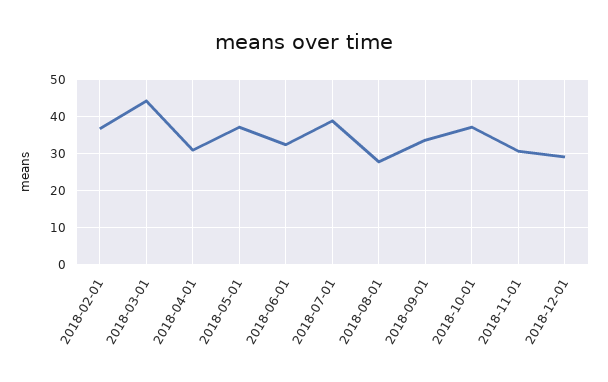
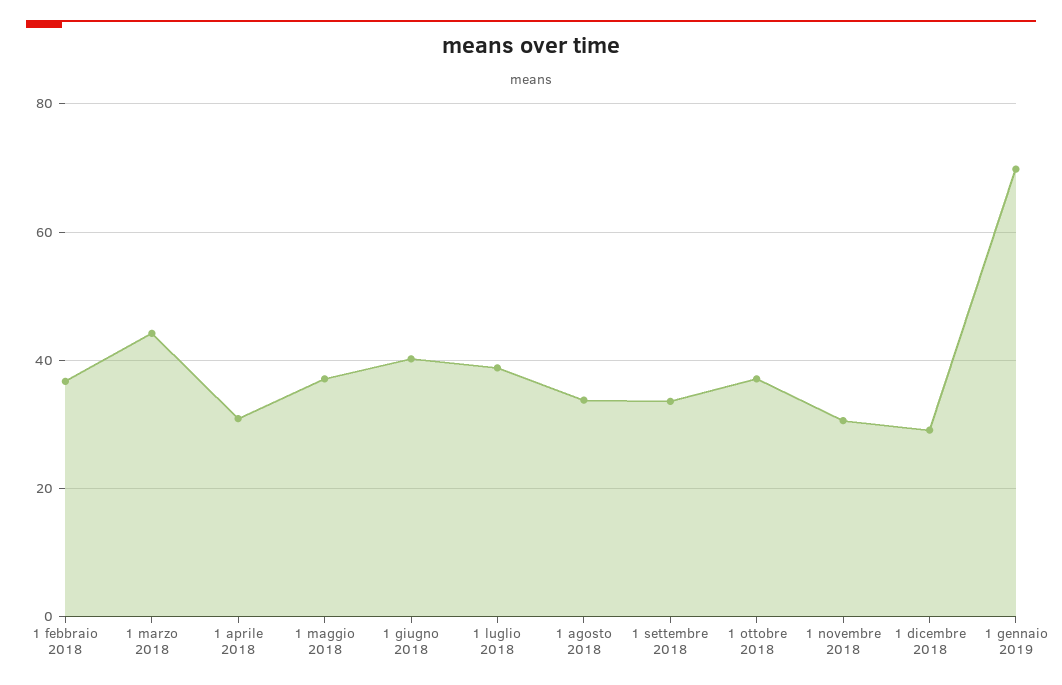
2018-06-01: 32 -> 40
2018-08-01: 28 -> 34
1 gennaio 2019: none -> 70

